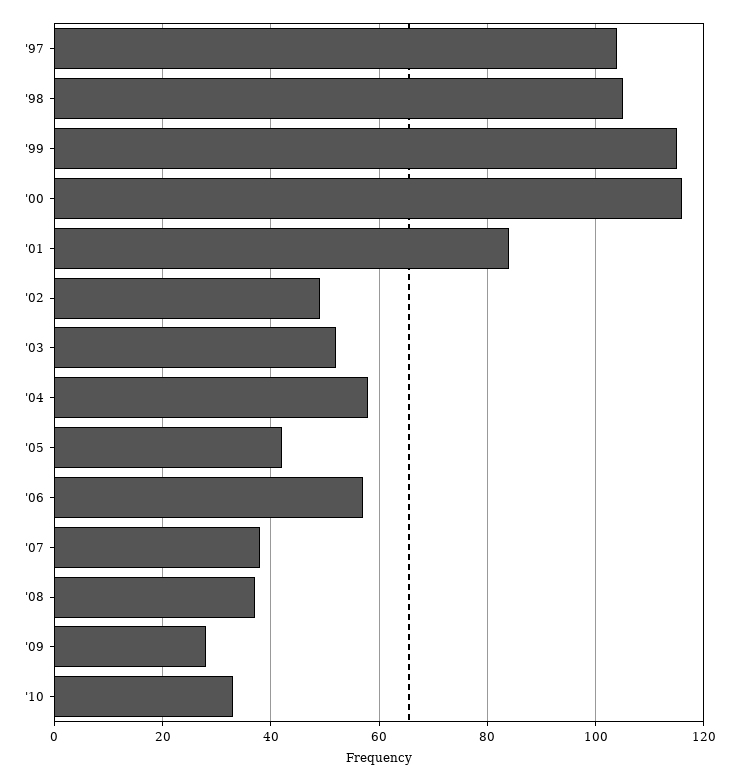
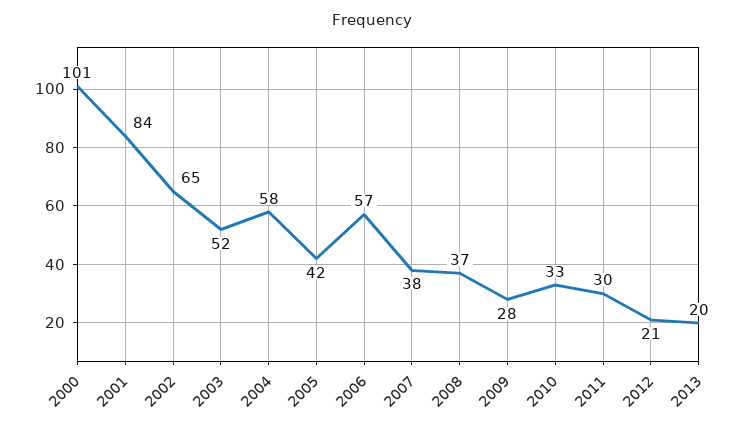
'97: 105 -> none
'98: 105 -> none
'99: 115 -> none
'00: 115 -> 101
'02: 50 -> 65
2011: none -> 30
2012: none -> 21
2013: none -> 20

